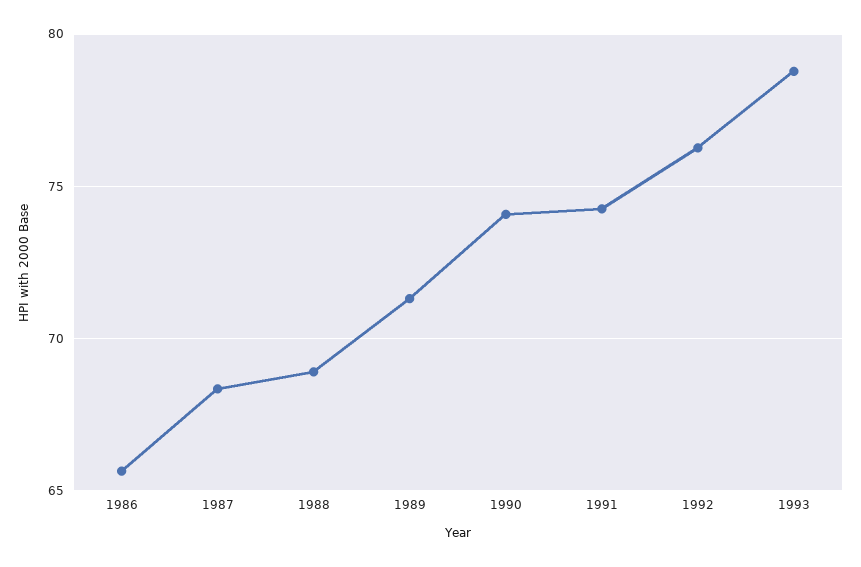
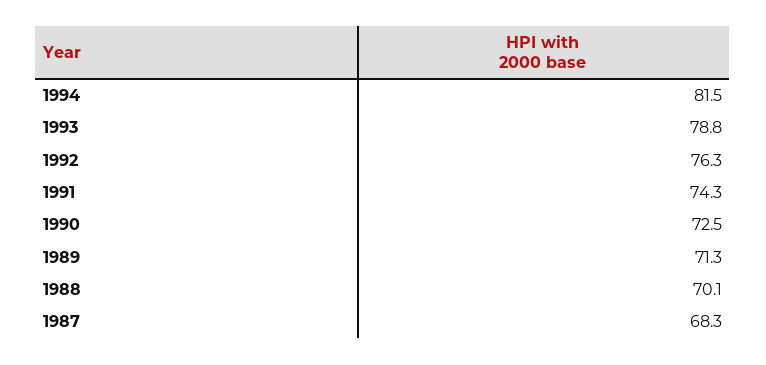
1986: 65.5 -> none
1988: 69 -> 70.1
1990: 74 -> 72.5
1994: none -> 81.5

